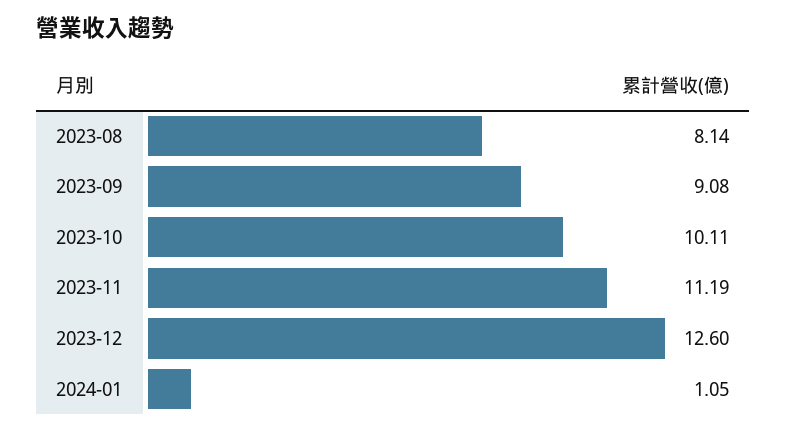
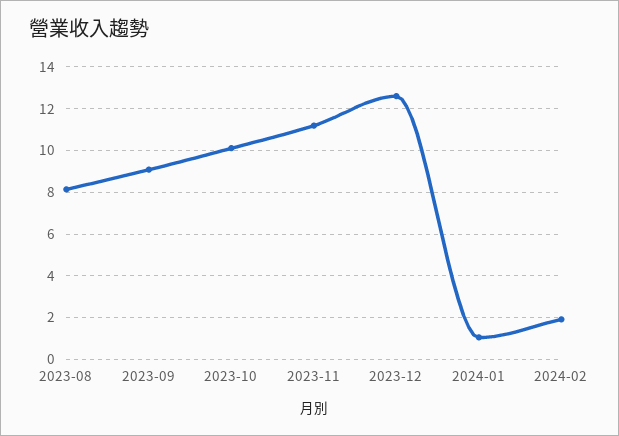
2024-02: none -> 2

